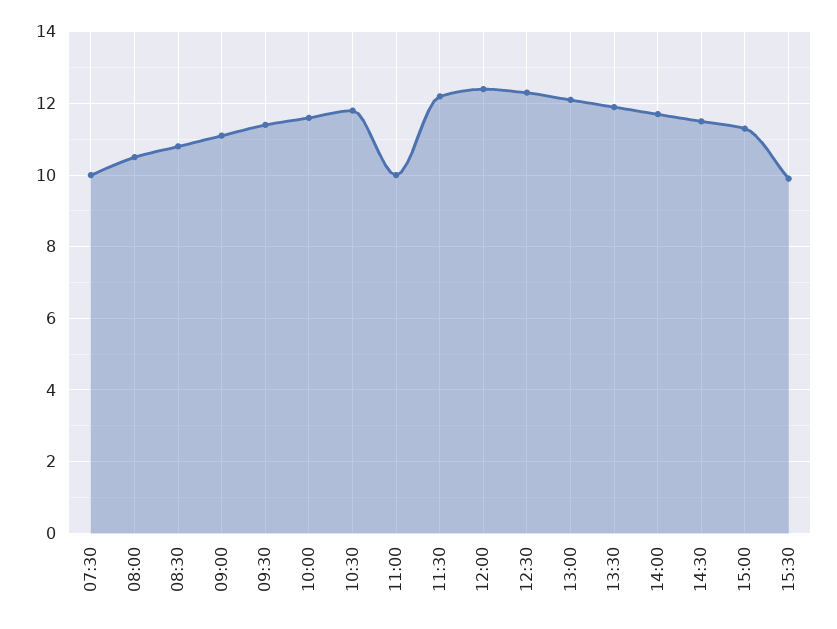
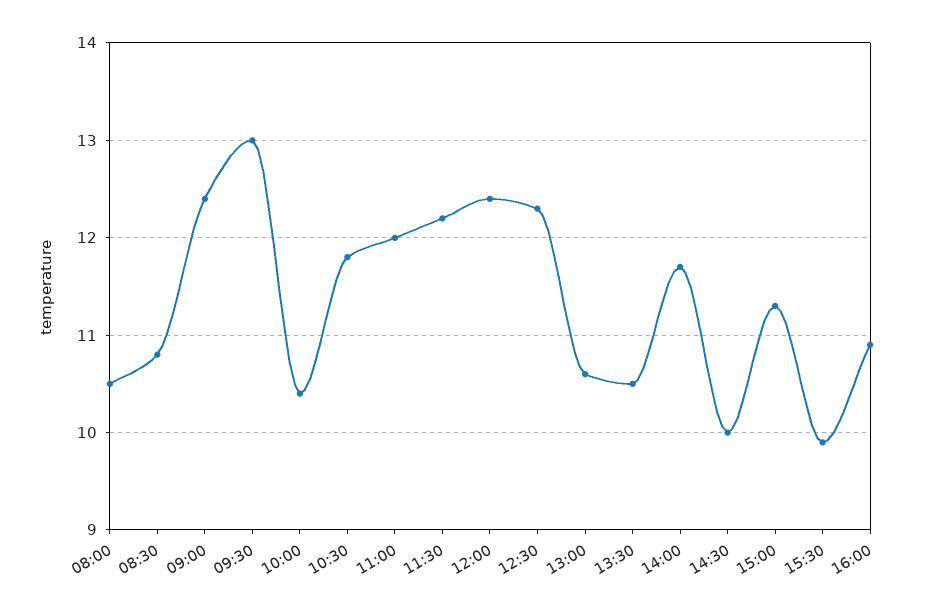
07:30: 10 -> none
09:00: 11 -> 12.4
09:30: 11.5 -> 13
10:00: 11.5 -> 10.4
11:00: 10 -> 12
13:00: 12 -> 10.6
13:30: 12 -> 10.5
14:30: 11.5 -> 10
16:00: none -> 10.9

